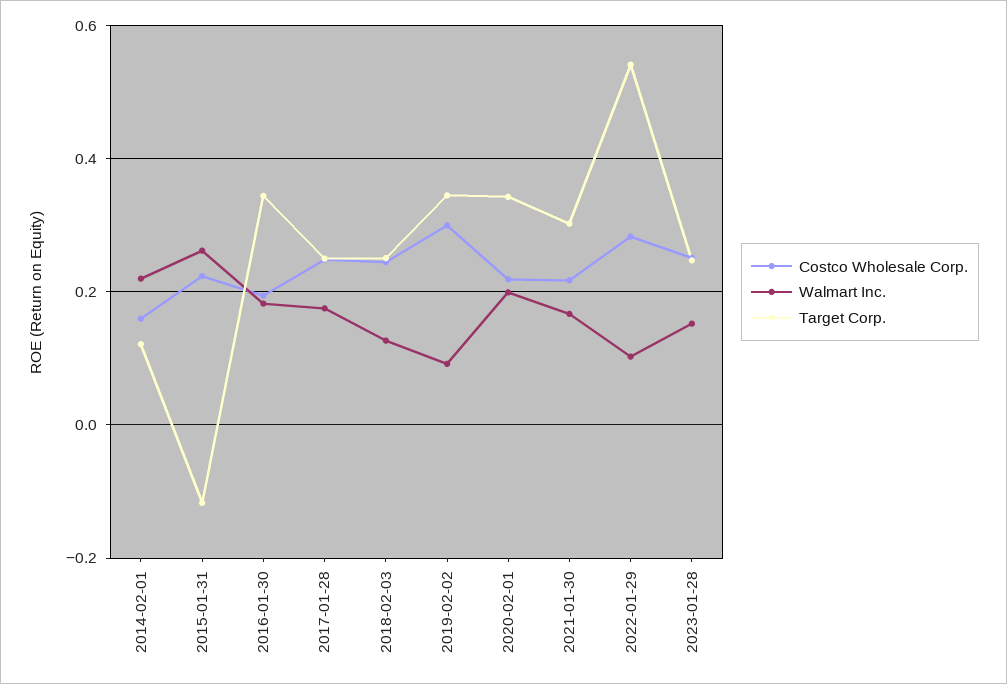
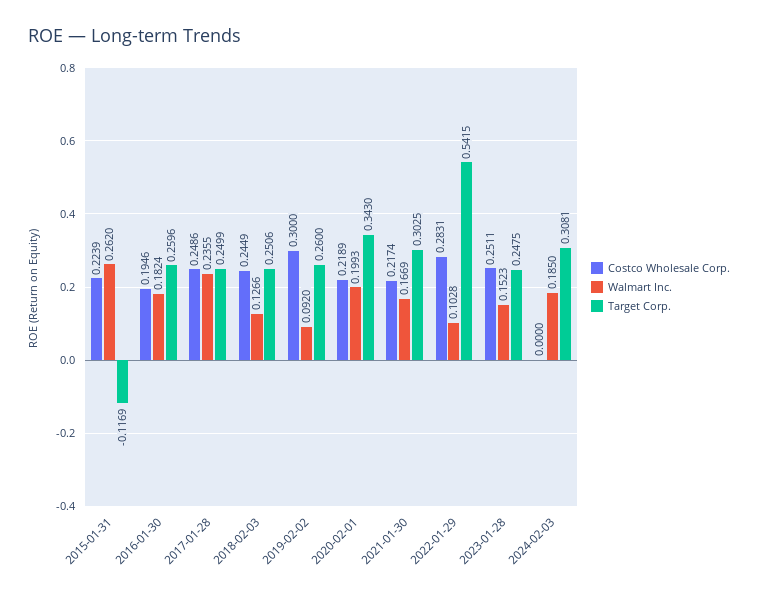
Costco Wholesale Corp., 2014-02-01: 0.16 -> none
Walmart Inc., 2014-02-01: 0.22 -> none
Target Corp., 2014-02-01: 0.12 -> none
Target Corp., 2016-01-30: 0.34 -> 0.2596
Walmart Inc., 2017-01-28: 0.18 -> 0.2355
Target Corp., 2019-02-02: 0.34 -> 0.26
Costco Wholesale Corp., 2024-02-03: none -> 0
Walmart Inc., 2024-02-03: none -> 0.185
Target Corp., 2024-02-03: none -> 0.3081

